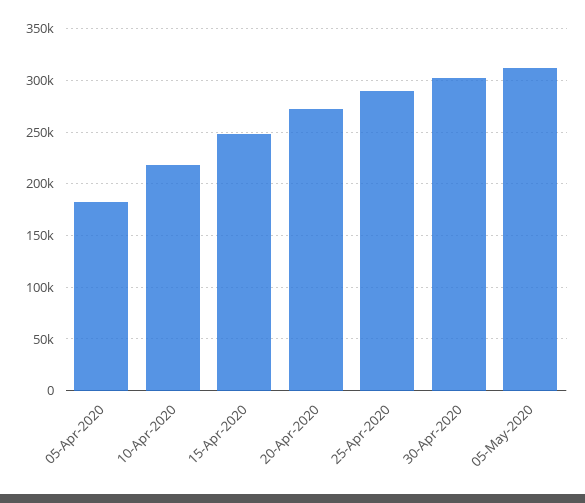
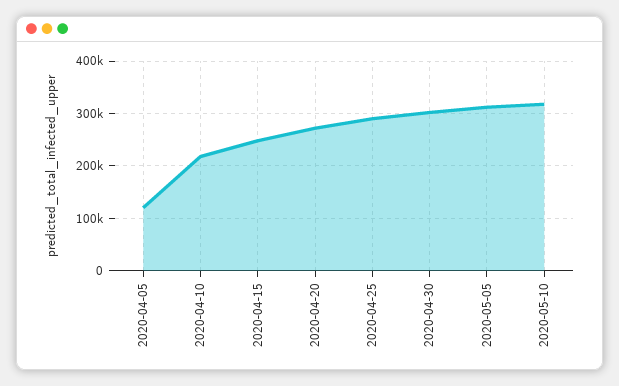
05-Apr-2020: 180000 -> 120000
2020-05-10: none -> 320000

